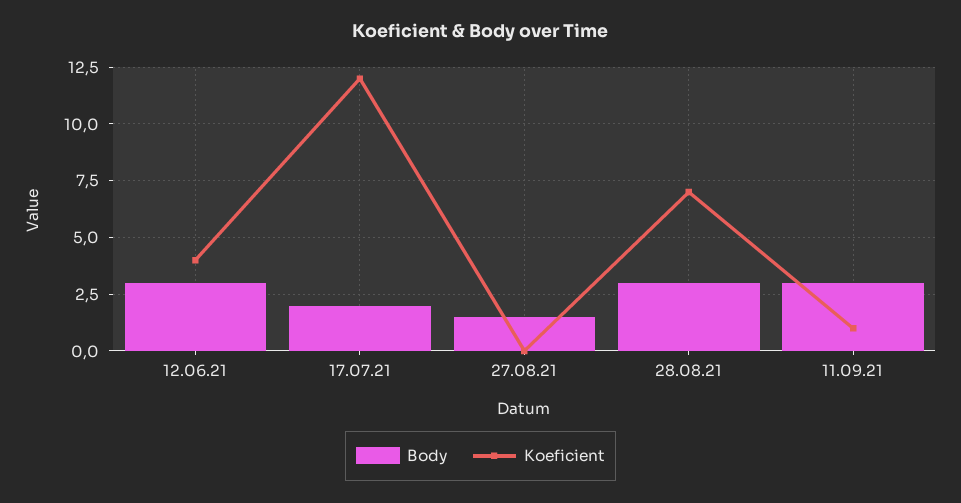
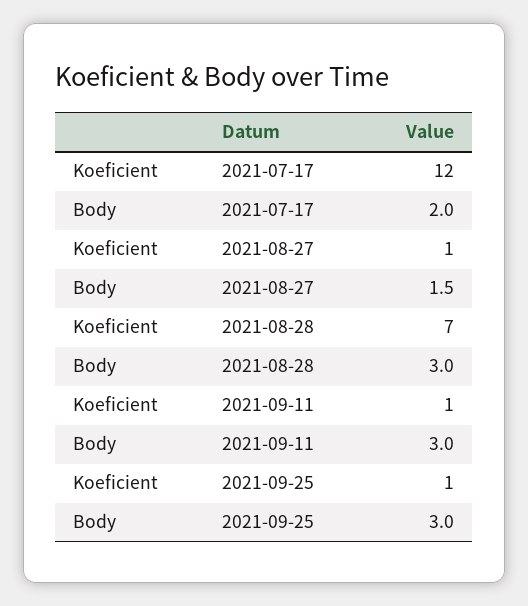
Body, 12.06.21: 3 -> none
Koeficient, 12.06.21: 4 -> none
Koeficient, 27.08.21: 0 -> 1
Koeficient, 2021-09-25: none -> 1
Body, 2021-09-25: none -> 3

